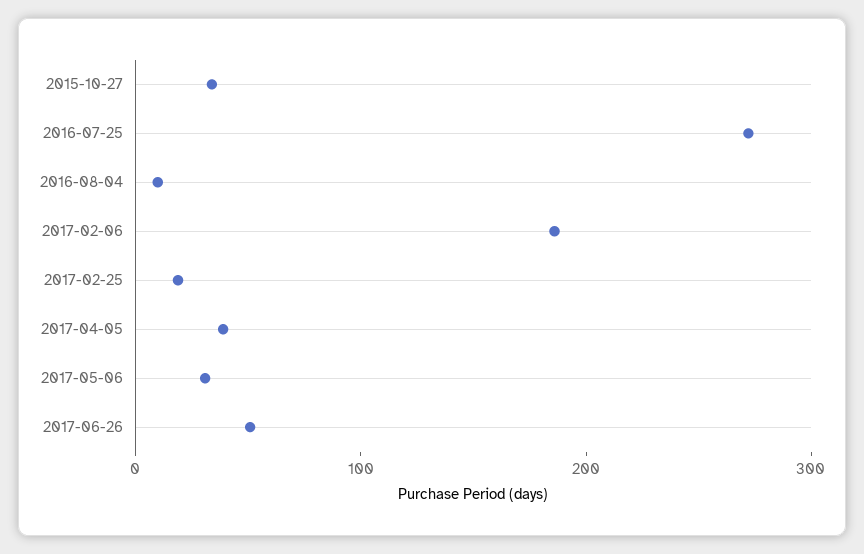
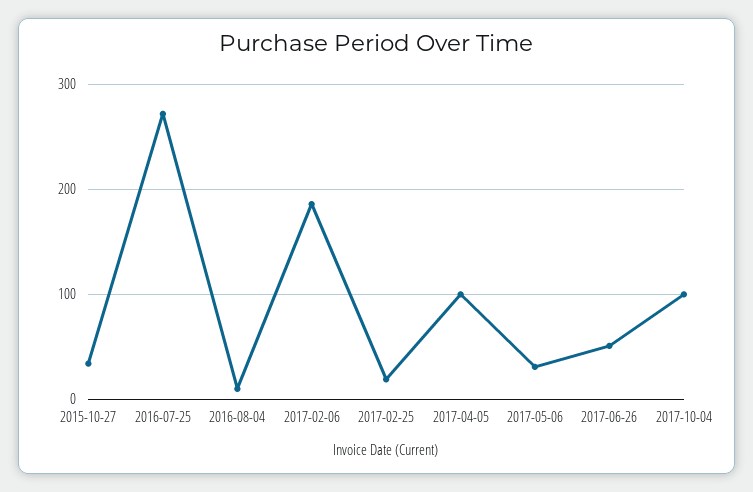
2017-04-05: 40 -> 100
2017-10-04: none -> 100

